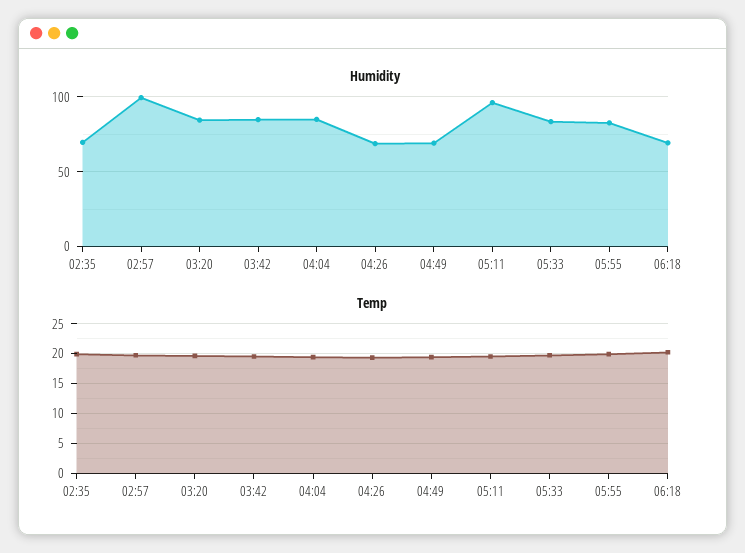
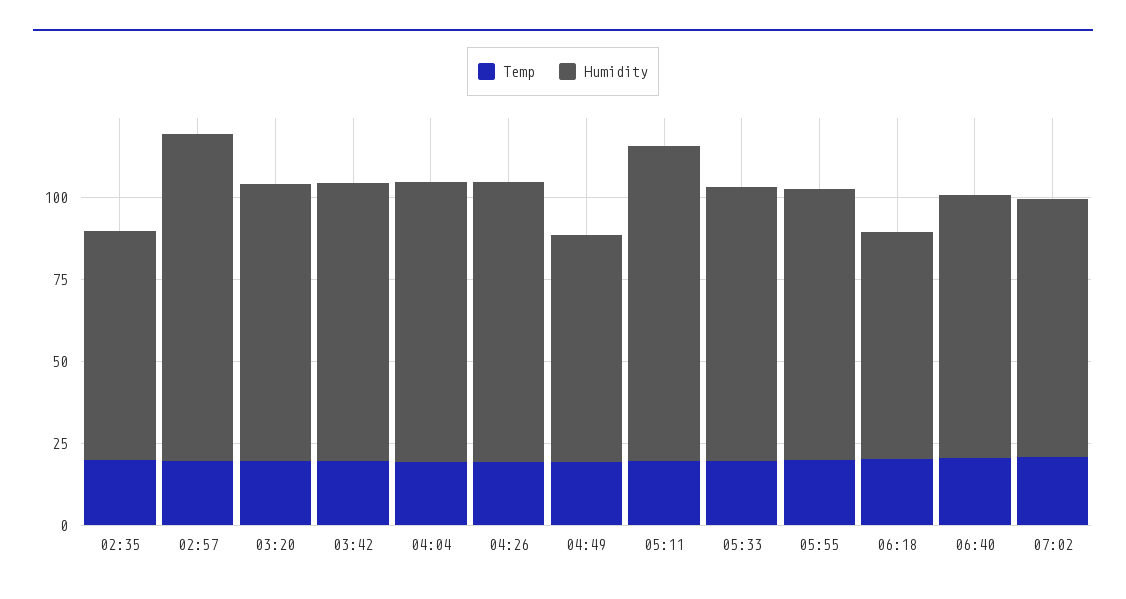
Humidity, 04:26: 70 -> 85
Temp, 06:40: none -> 20
Humidity, 06:40: none -> 80
Temp, 07:02: none -> 20
Humidity, 07:02: none -> 80

